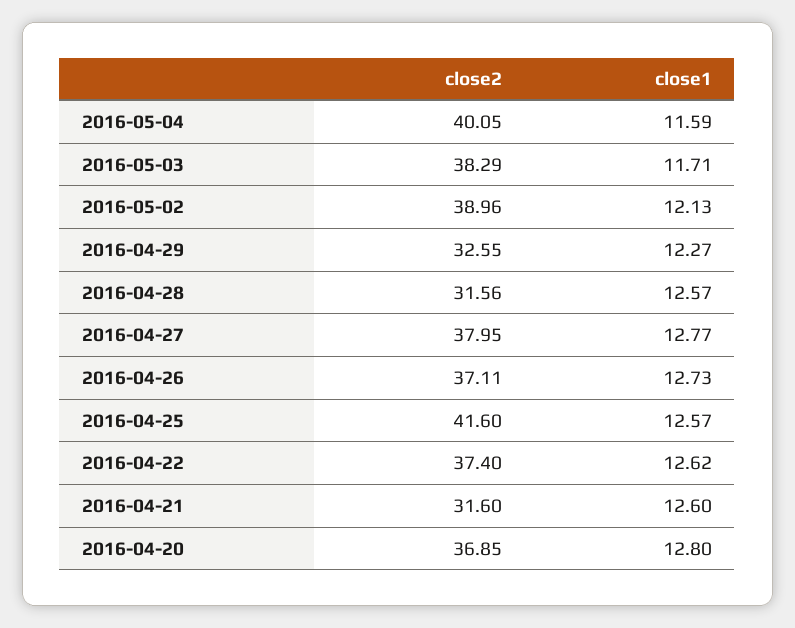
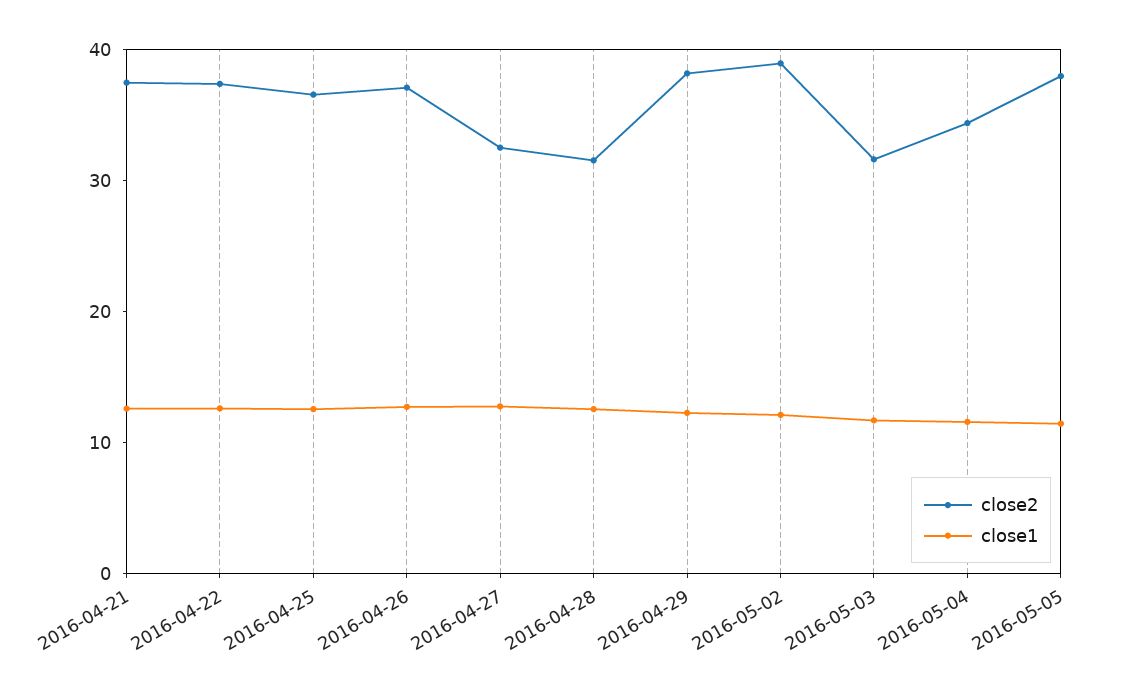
close2, 2016-05-04: 40.05 -> 34
close2, 2016-05-03: 38.29 -> 32
close2, 2016-04-29: 32.55 -> 38
close2, 2016-04-27: 37.95 -> 32
close2, 2016-04-25: 41.6 -> 36
close2, 2016-04-21: 31.6 -> 38
close2, 2016-04-20: 36.85 -> none
close1, 2016-04-20: 12.8 -> none
close2, 2016-05-05: none -> 38
close1, 2016-05-05: none -> 12

